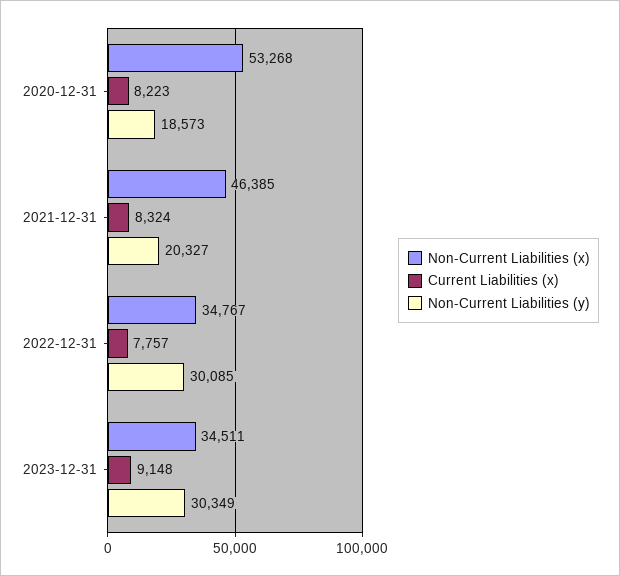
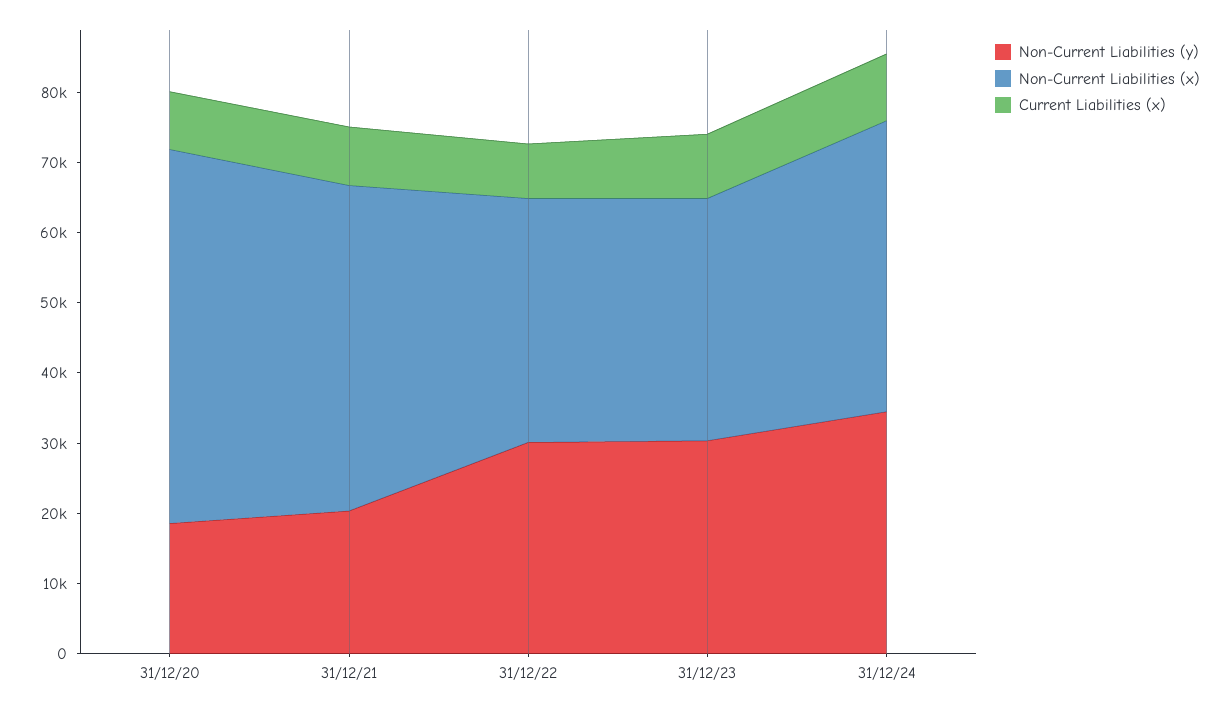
Non-Current Liabilities (y), 31/12/24: none -> 34000
Non-Current Liabilities (x), 31/12/24: none -> 42000
Current Liabilities (x), 31/12/24: none -> 10000

